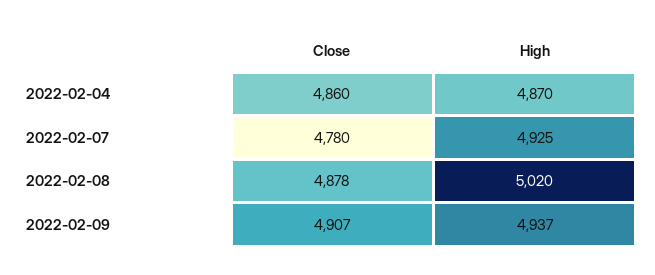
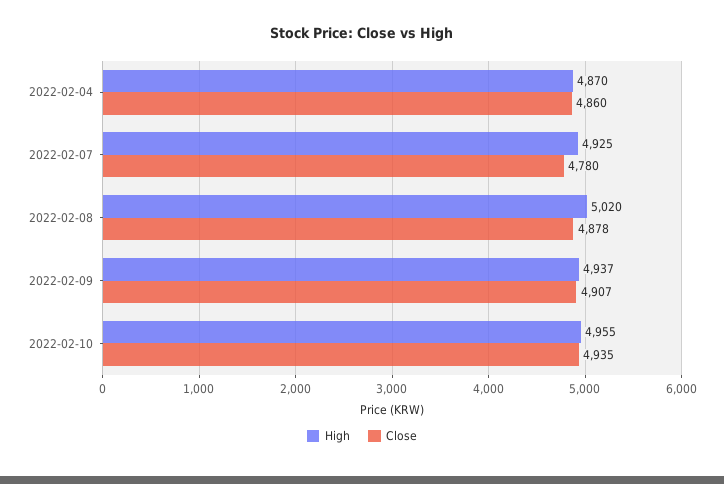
High, 2022-02-10: none -> 4955
Close, 2022-02-10: none -> 4935

